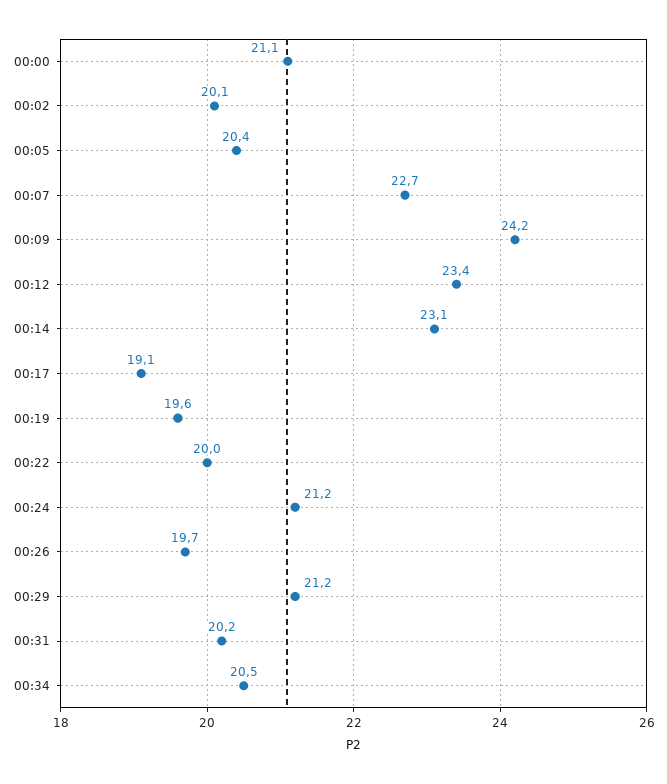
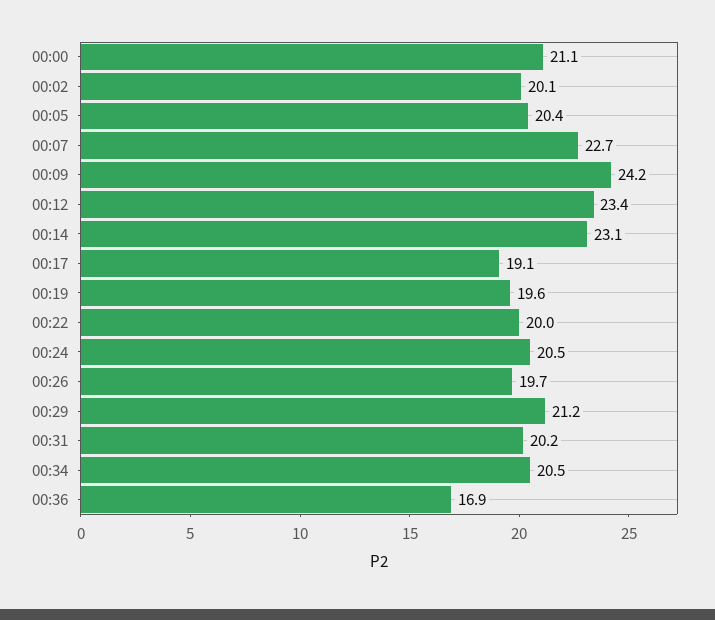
00:24: 21.2 -> 20.5
00:36: none -> 16.9

